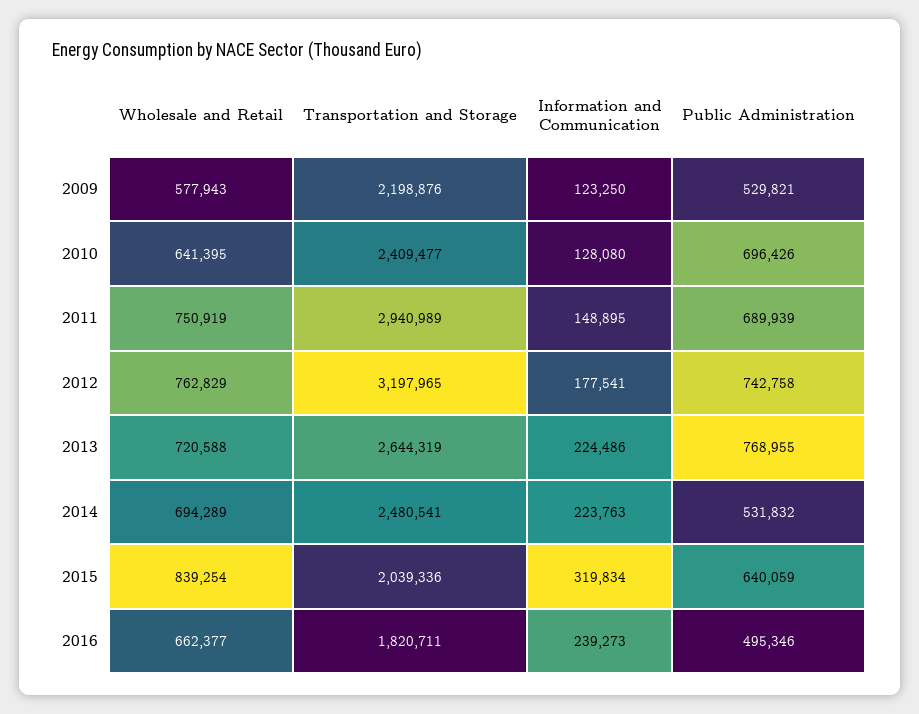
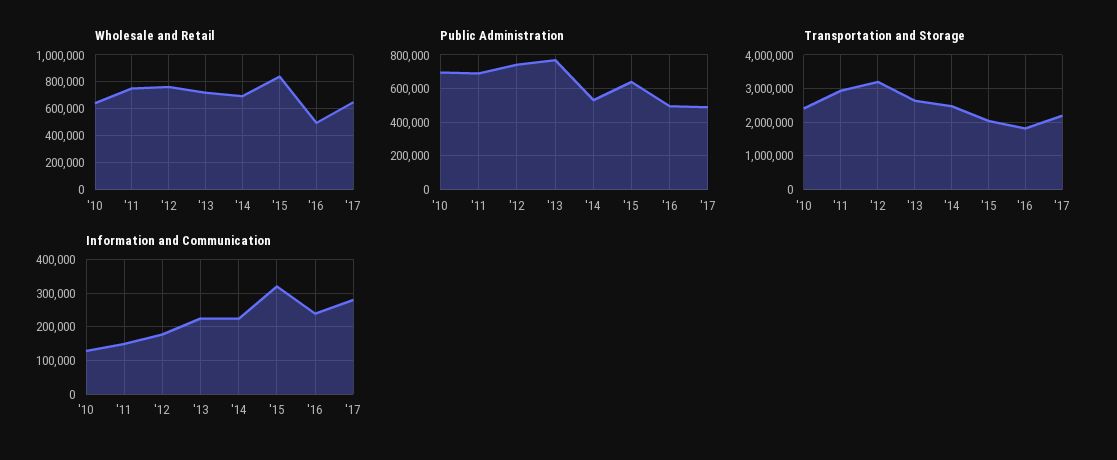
Wholesale and Retail, 2009: 577943 -> none
Transportation and Storage, 2009: 2198876 -> none
Information and Communication, 2009: 123250 -> none
Public Administration, 2009: 529821 -> none
Wholesale and Retail, 2016: 662377 -> 500000
Wholesale and Retail, '17: none -> 650000
Public Administration, '17: none -> 500000
Transportation and Storage, '17: none -> 2200000
Information and Communication, '17: none -> 280000

